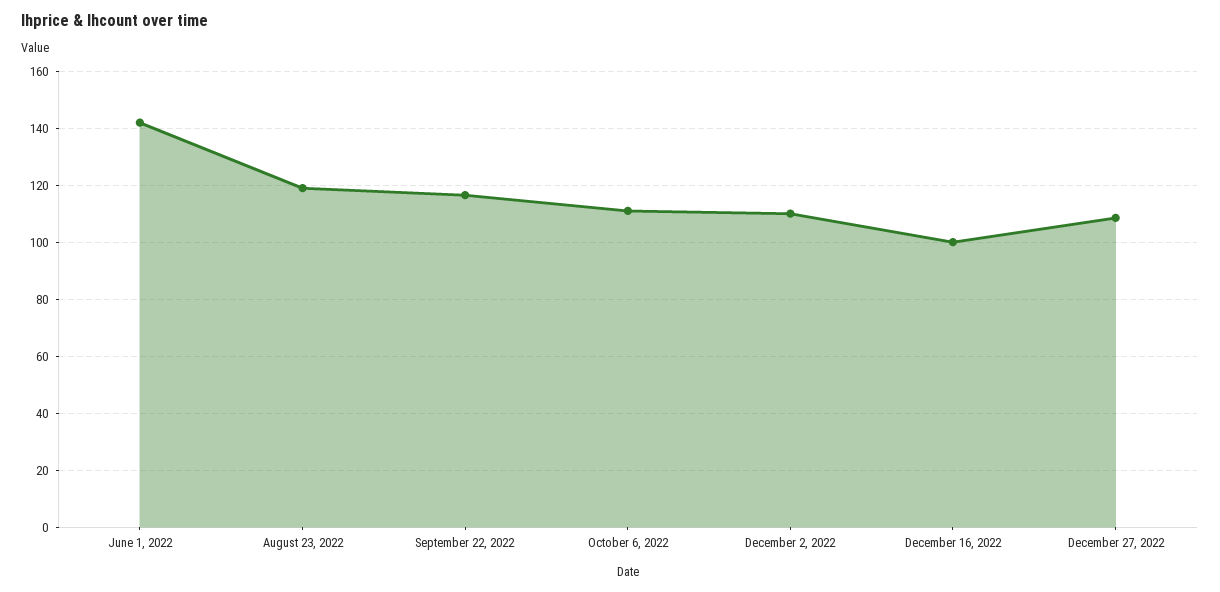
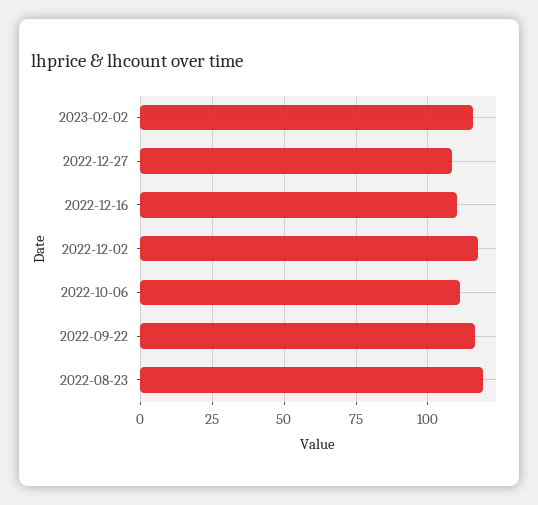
June 1, 2022: 142.5 -> none
December 2, 2022: 110 -> 117.5
December 16, 2022: 100 -> 110
2023-02-02: none -> 115

